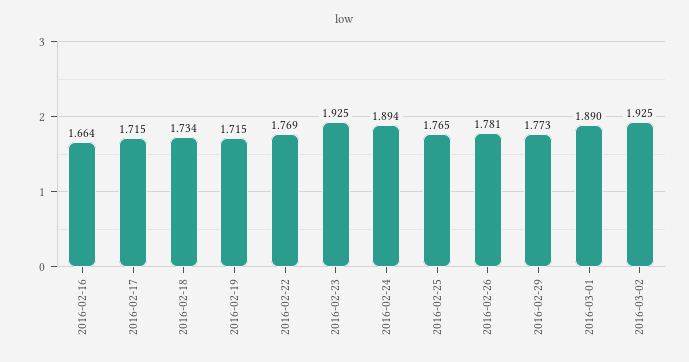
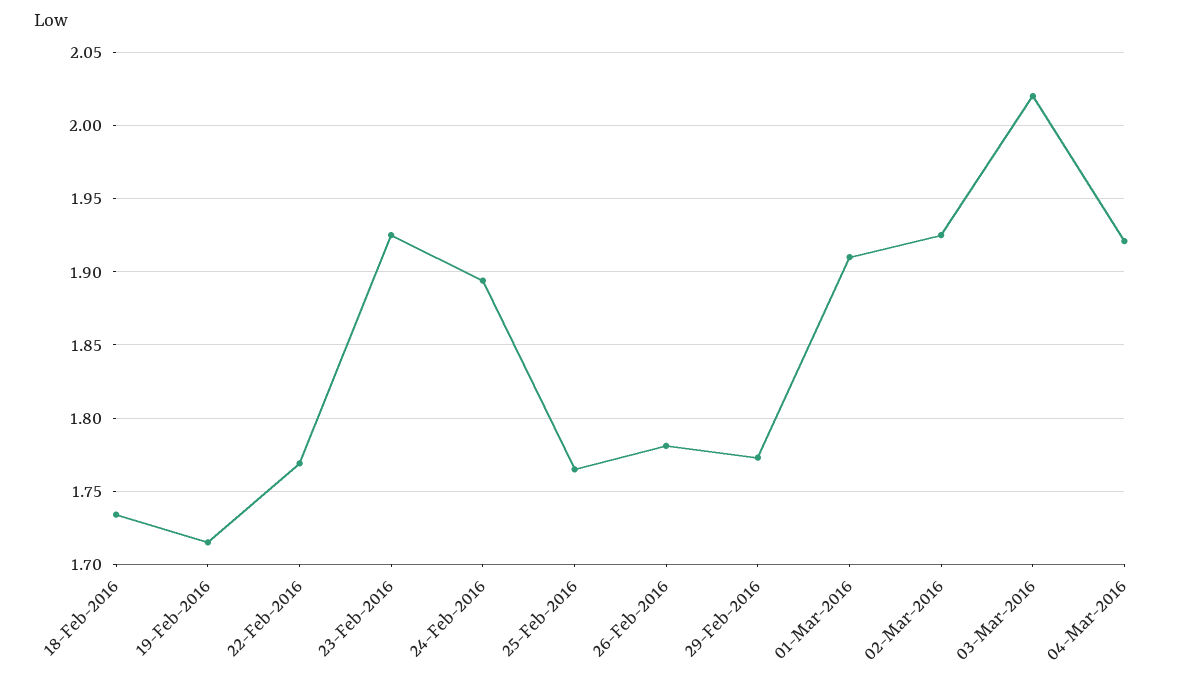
2016-02-16: 1.664 -> none
2016-02-17: 1.715 -> none
2016-03-01: 1.89 -> 1.91
03-Mar-2016: none -> 2.02
04-Mar-2016: none -> 1.92

